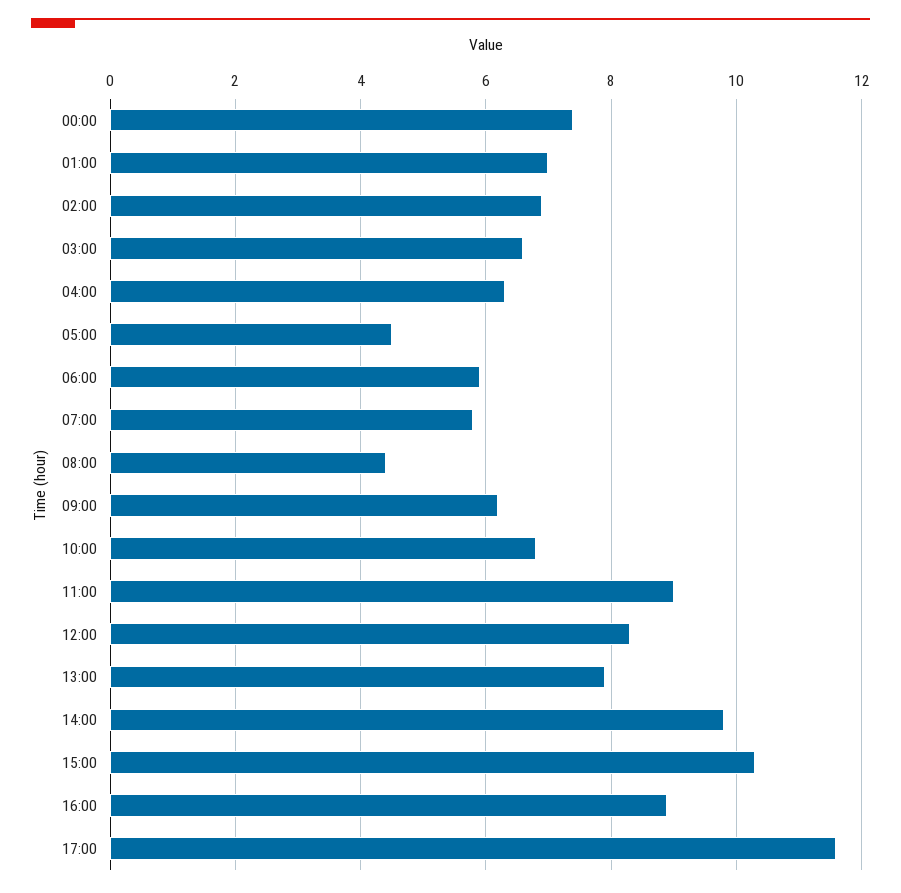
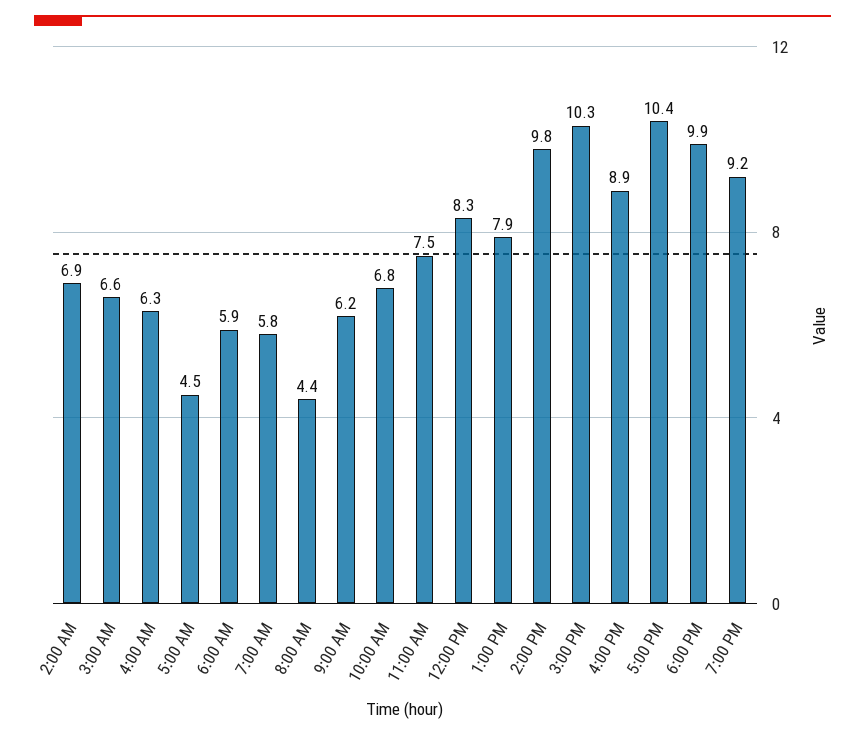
00:00: 7.5 -> none
01:00: 7 -> none
11:00: 9 -> 7.5
17:00: 11.5 -> 10.4
6:00 PM: none -> 9.9
7:00 PM: none -> 9.2

